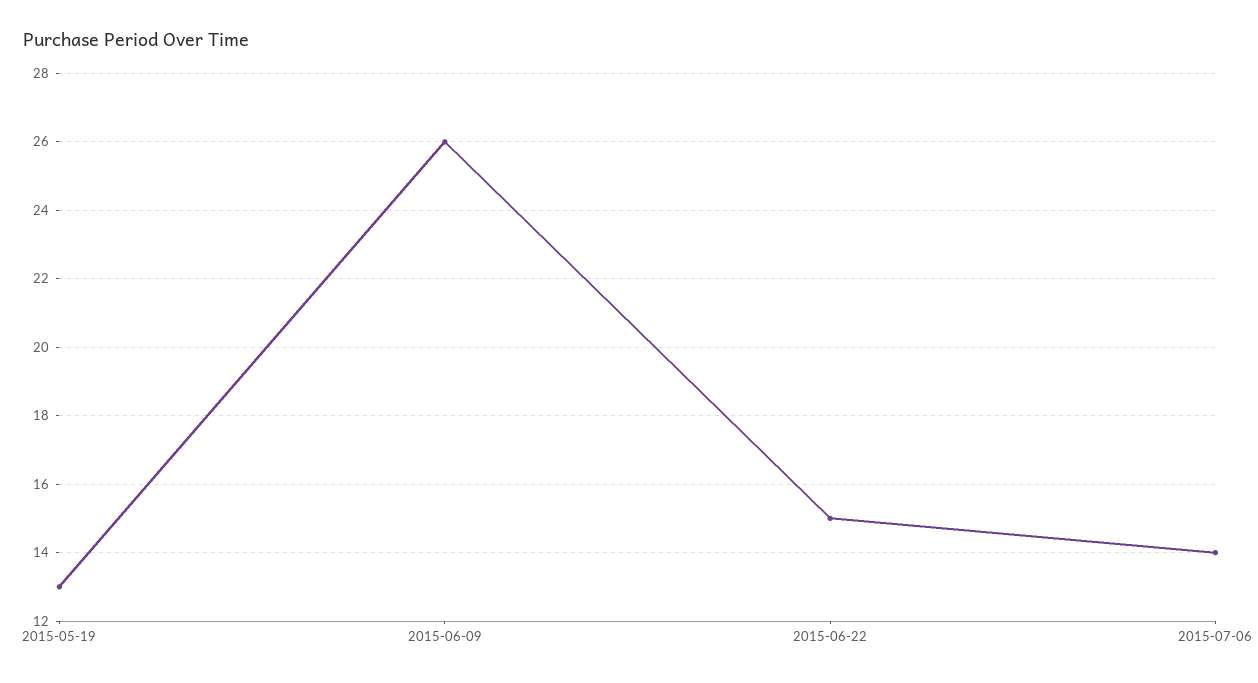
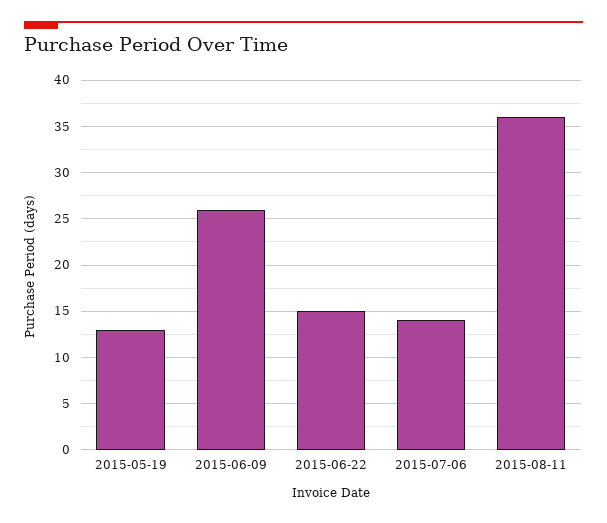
2015-08-11: none -> 36

